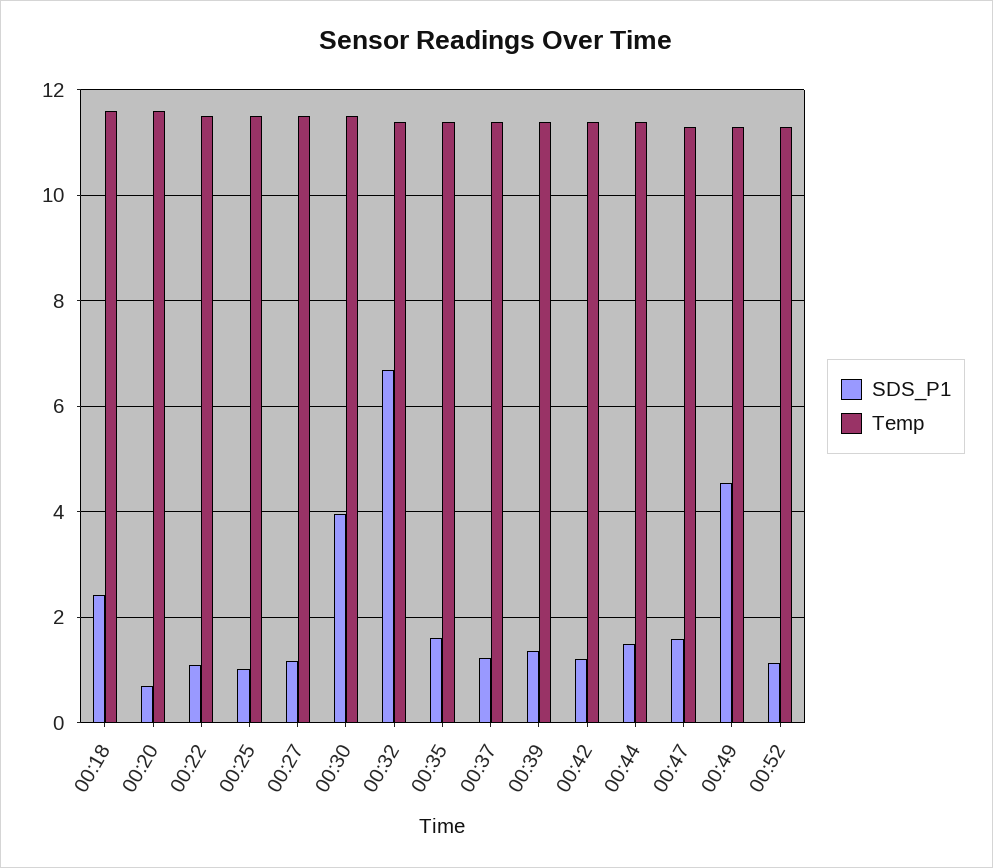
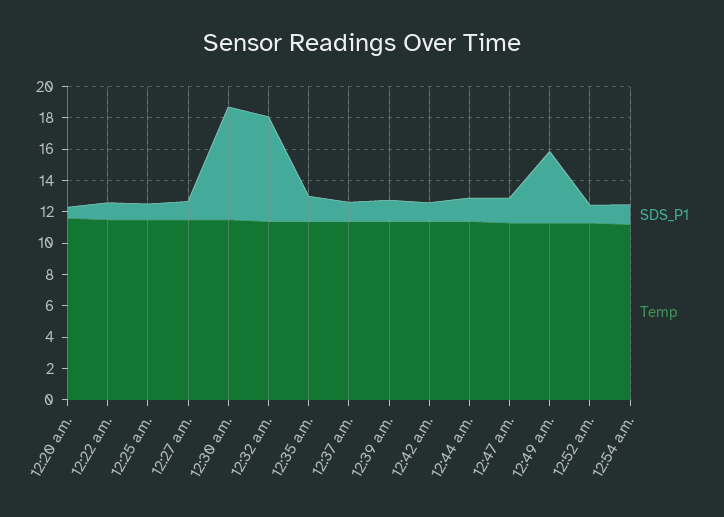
SDS_P1, 00:18: 2.4 -> none
Temp, 00:18: 11.6 -> none
SDS_P1, 00:30: 4 -> 7
SDS_P1, 12:54 a.m.: none -> 1
Temp, 12:54 a.m.: none -> 11

